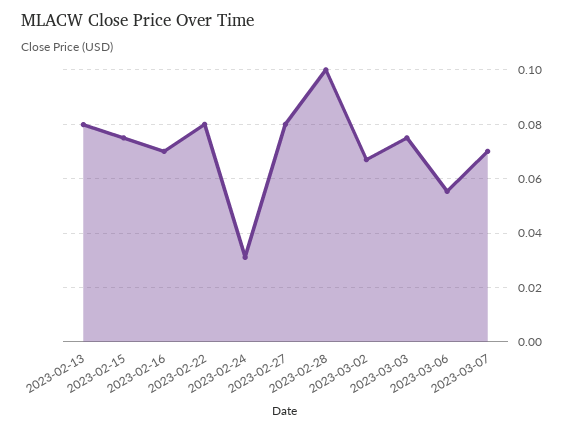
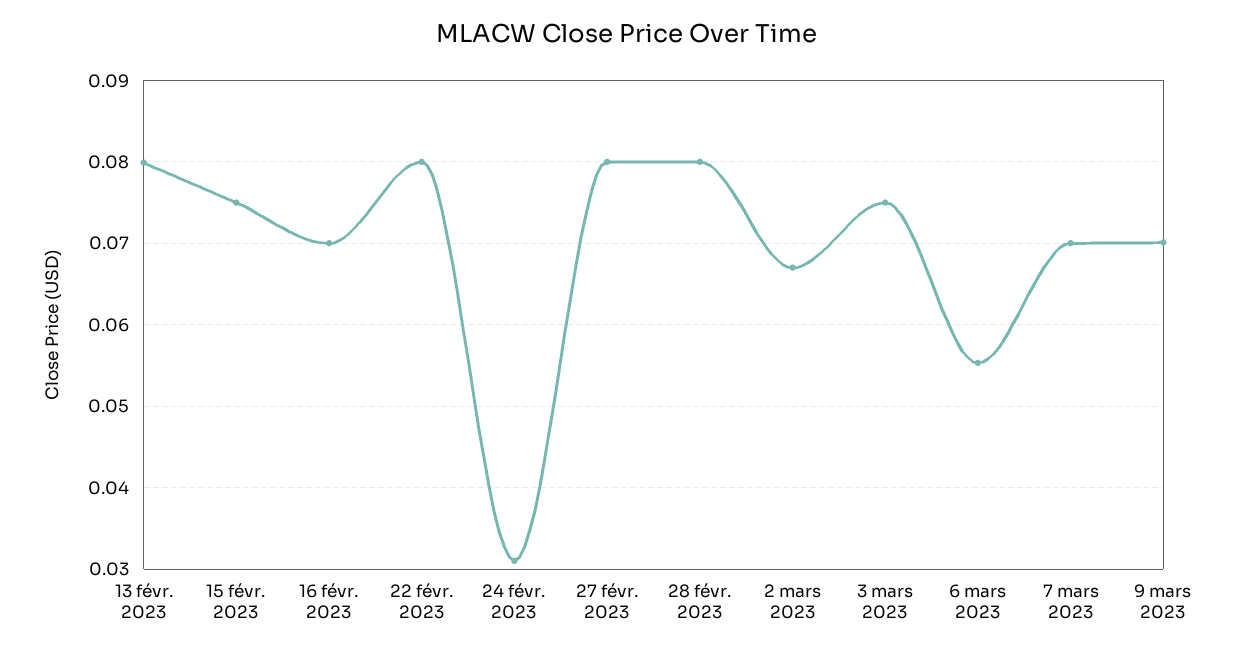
2023-02-28: 0.1 -> 0.08
9 mars 2023: none -> 0.07

